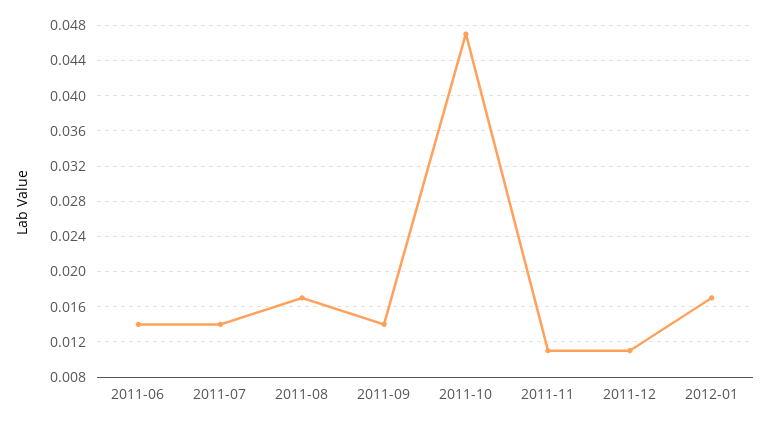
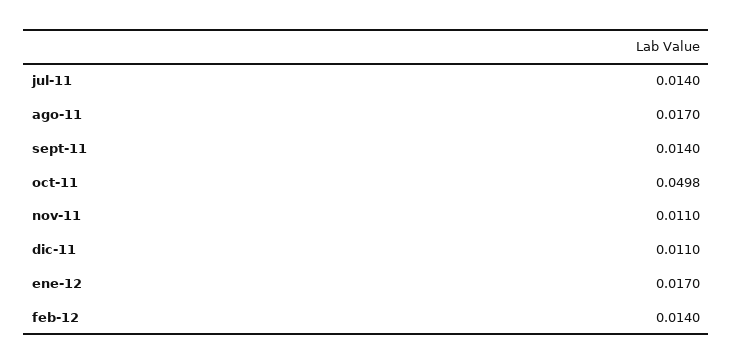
2011-06: 0.014 -> none
2011-10: 0.047 -> 0.0498
feb-12: none -> 0.014

